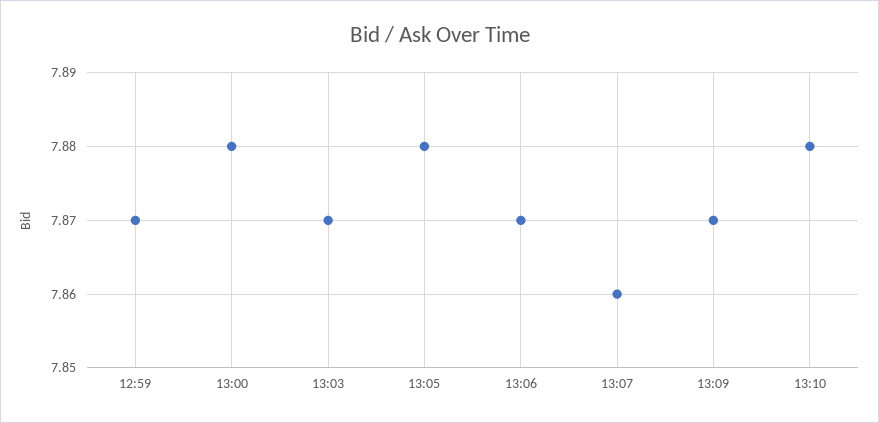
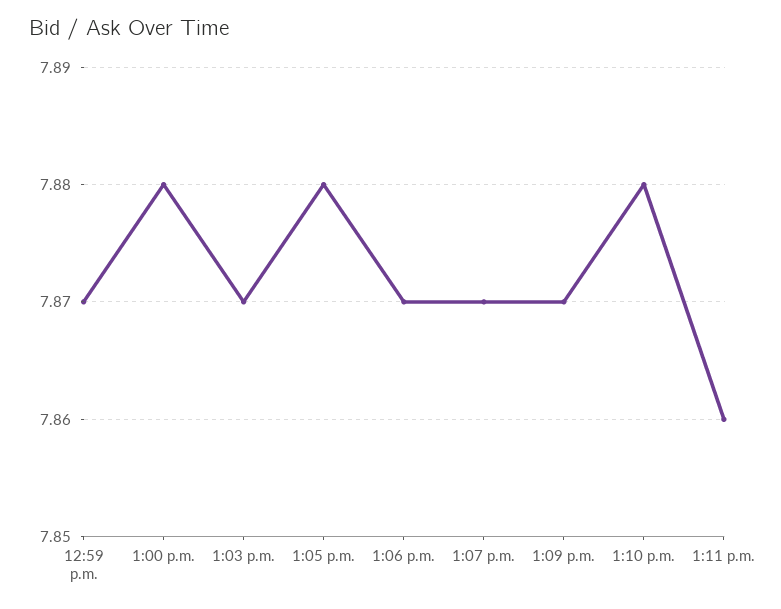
13:07: 7.86 -> 7.87
1:11 p.m.: none -> 7.86

